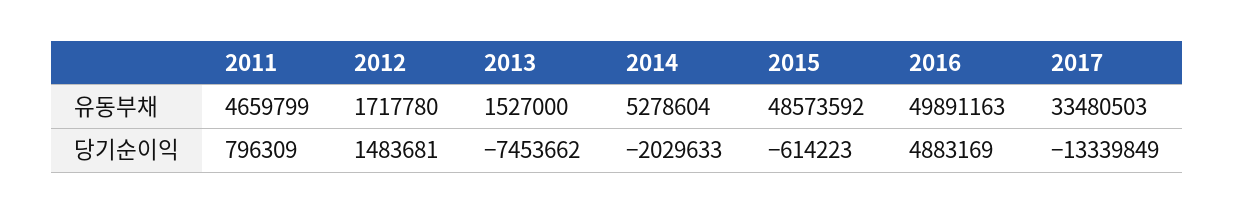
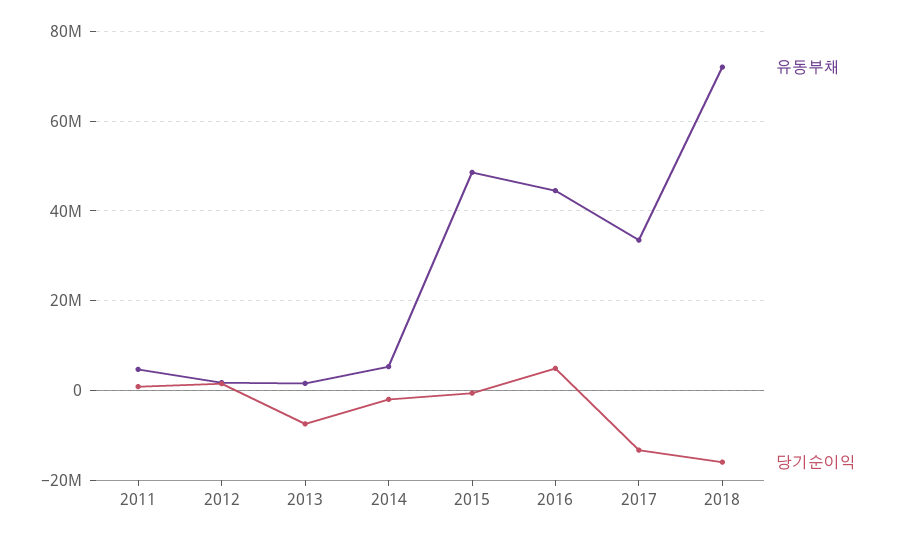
유동부채, 2016: 49891163 -> 44000000
유동부채, 2018: none -> 72000000
당기순이익, 2018: none -> -16000000

